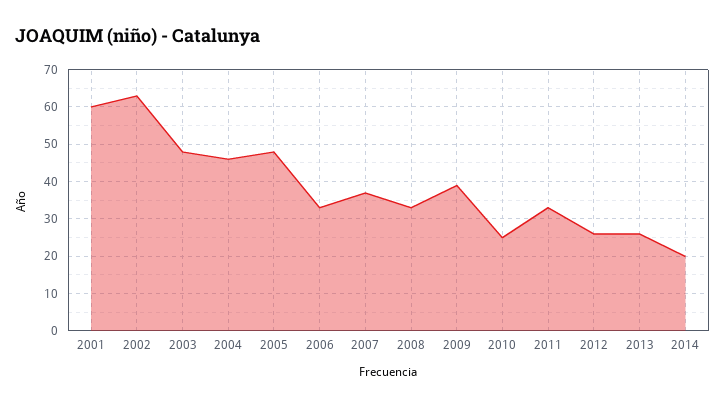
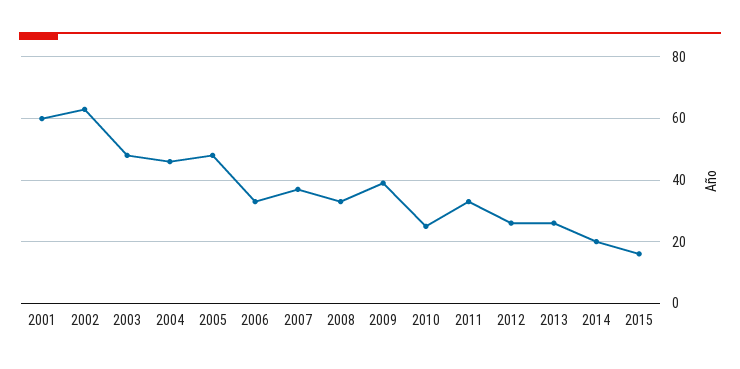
2015: none -> 15

